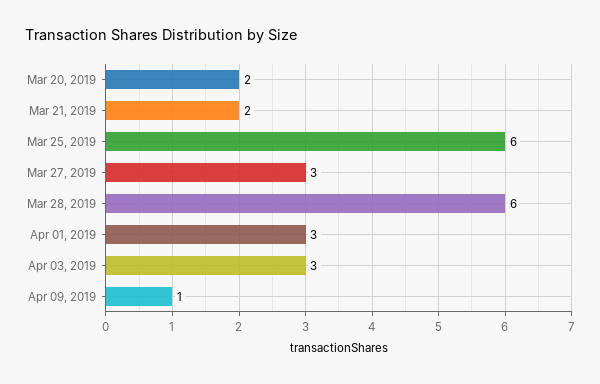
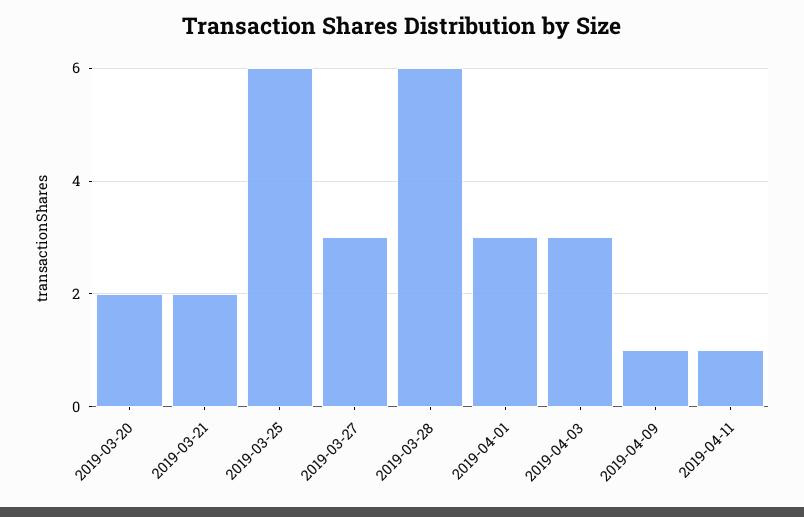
2019-04-11: none -> 1

